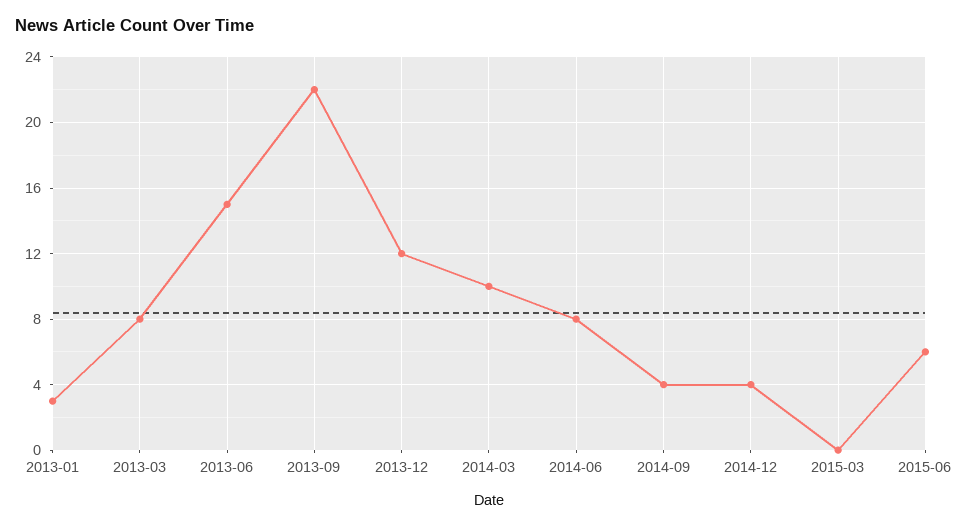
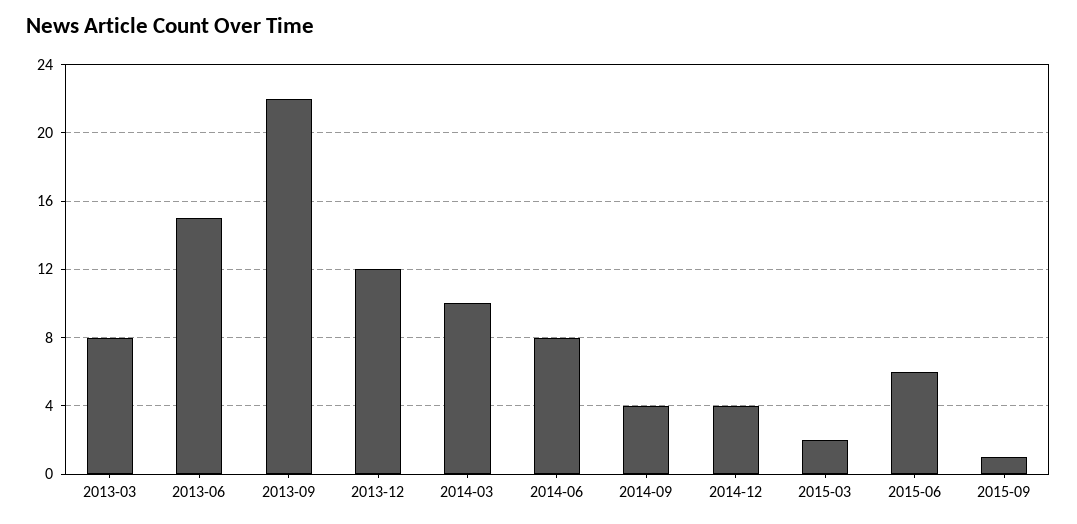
2013-01: 3 -> none
2015-03: 0 -> 2
2015-09: none -> 1

